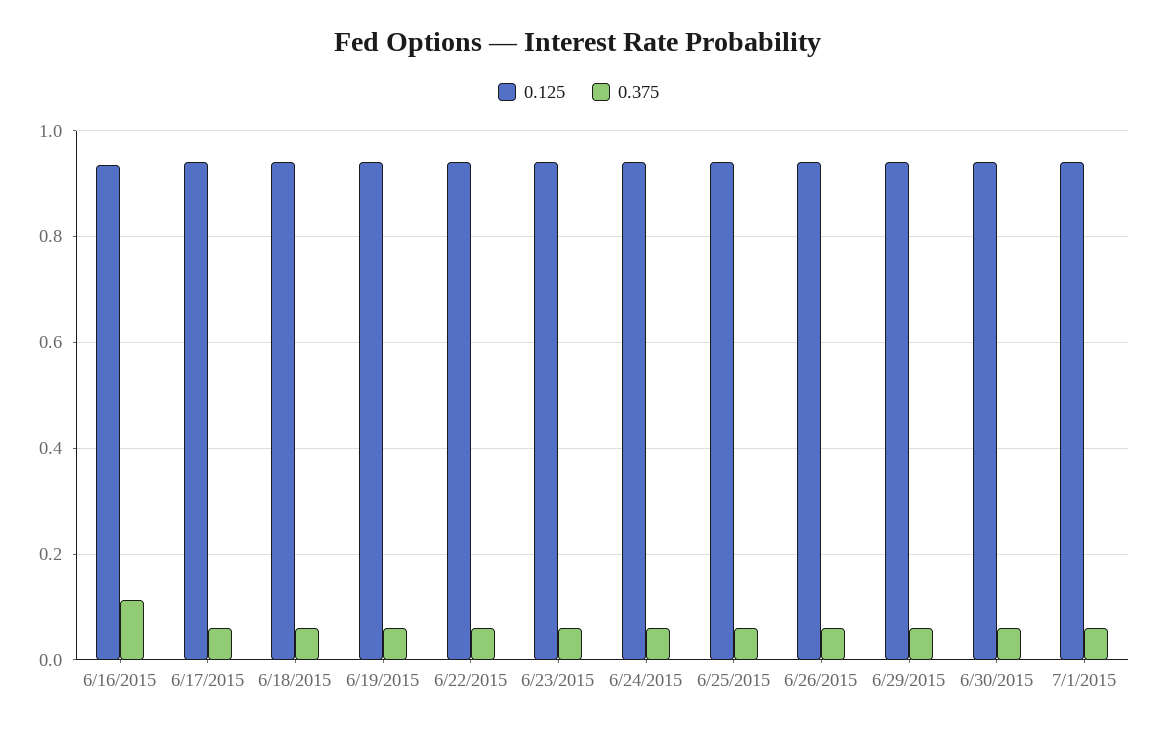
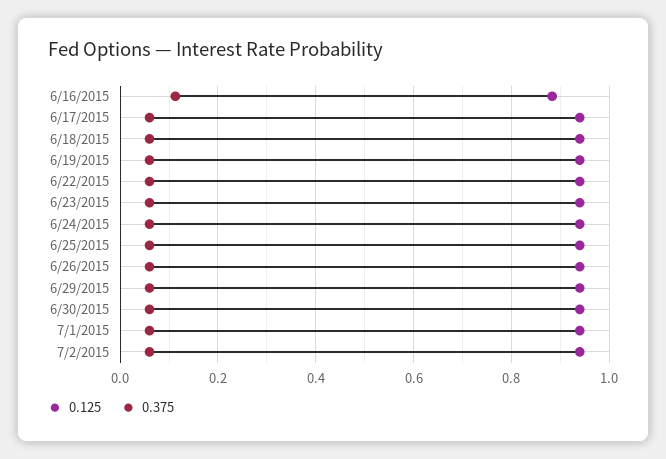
0.125, 6/16/2015: 0.94 -> 0.88
0.125, 7/2/2015: none -> 0.94
0.375, 7/2/2015: none -> 0.06

